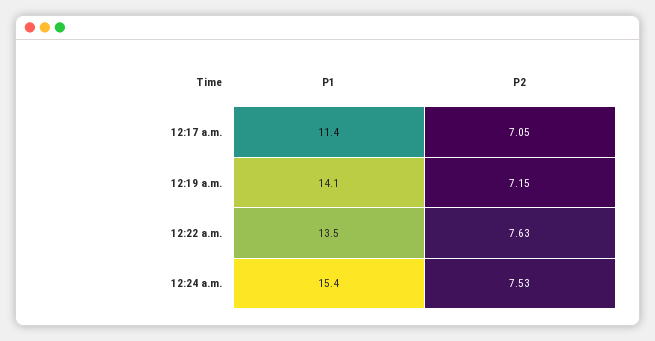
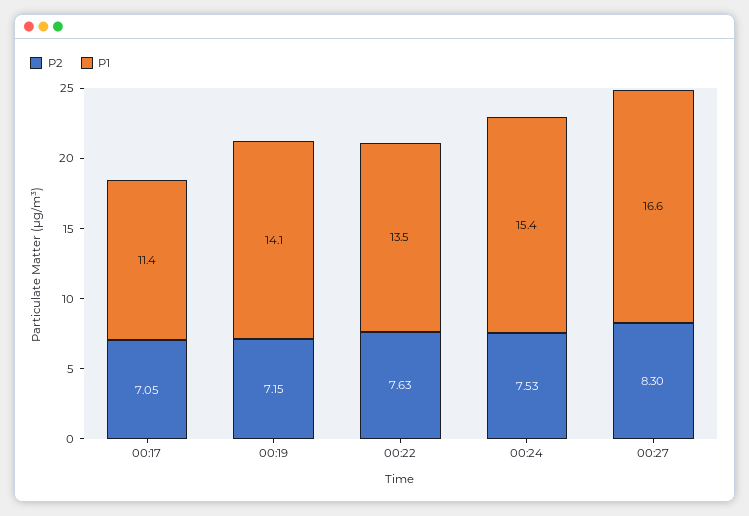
P2, 00:27: none -> 8.3
P1, 00:27: none -> 16.6

